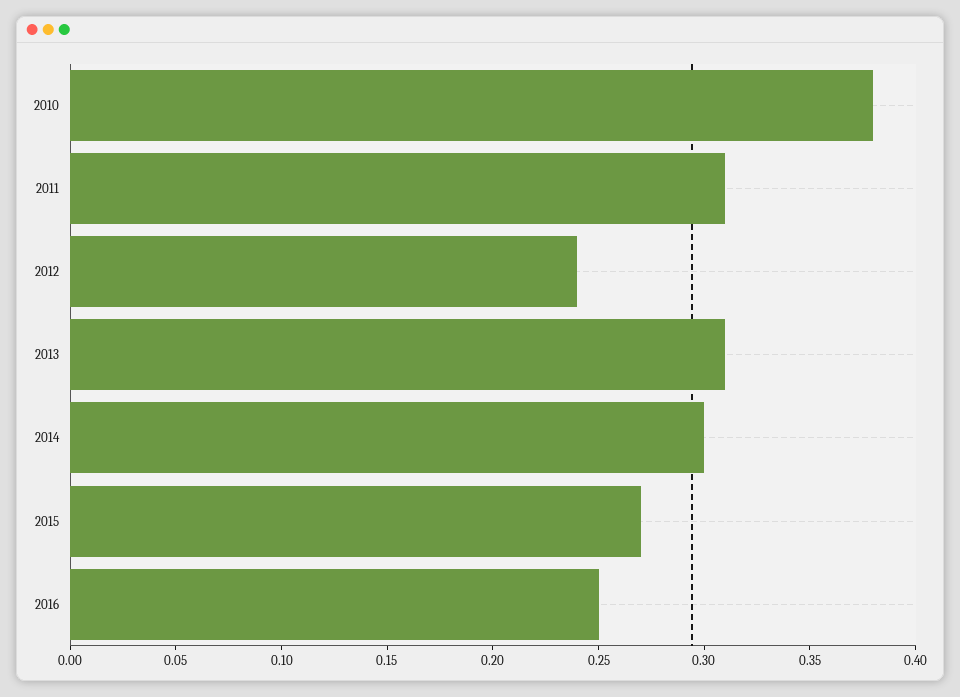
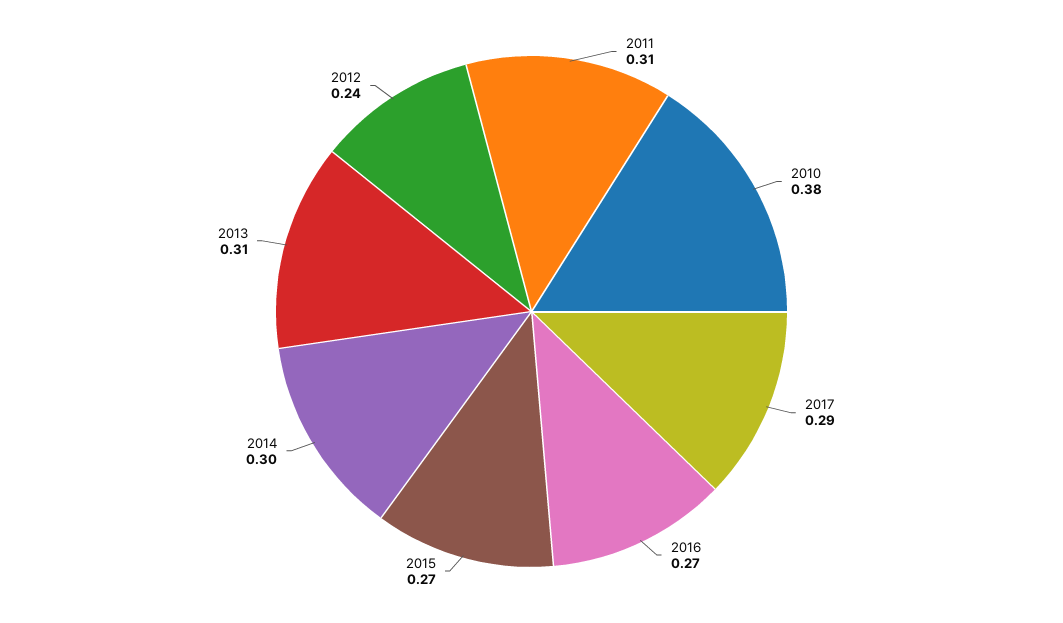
2016: 0.25 -> 0.27
2017: none -> 0.29

